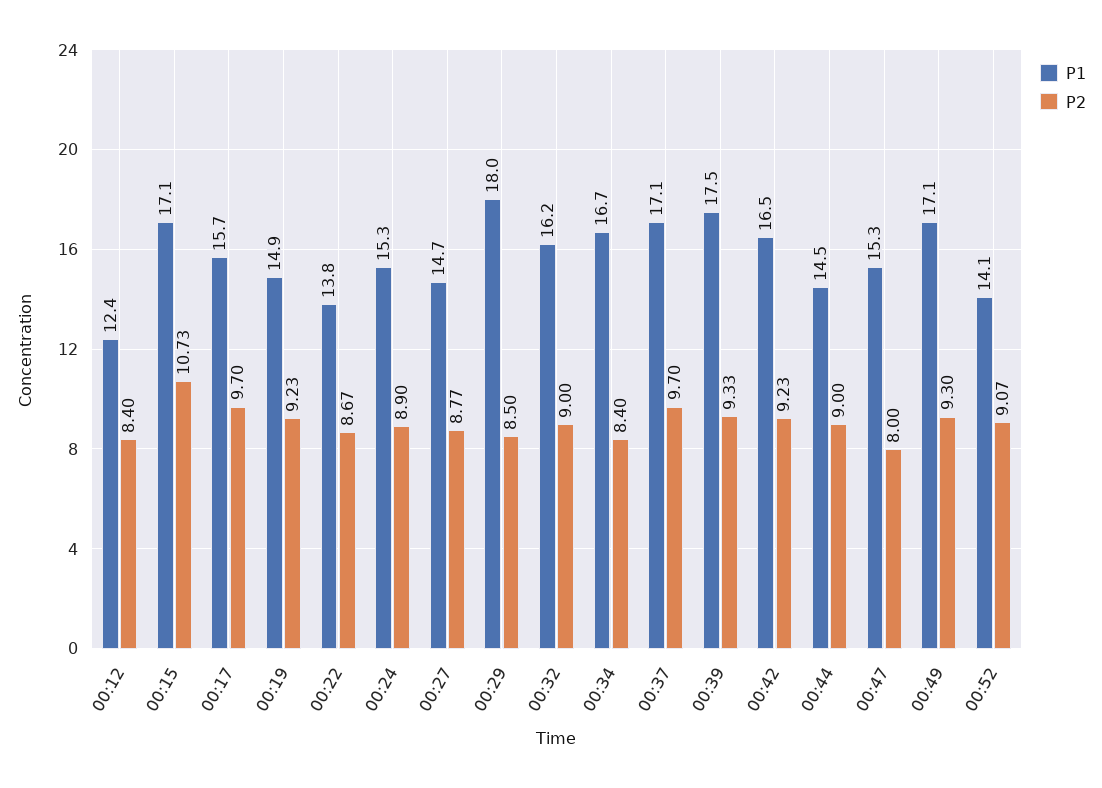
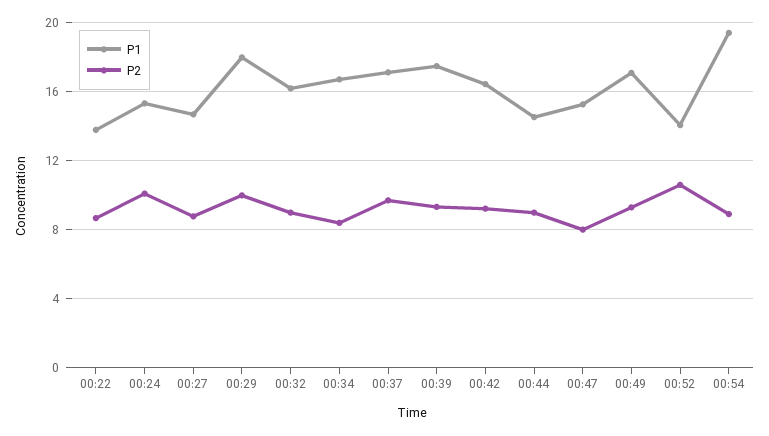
P1, 00:12: 12.4 -> none
P2, 00:12: 8.4 -> none
P1, 00:15: 17.1 -> none
P2, 00:15: 10.73 -> none
P1, 00:17: 15.7 -> none
P2, 00:17: 9.7 -> none
P1, 00:19: 14.9 -> none
P2, 00:19: 9.23 -> none
P2, 00:24: 8.9 -> 10
P2, 00:29: 8.5 -> 10
P2, 00:52: 9.07 -> 10.5
P1, 00:54: none -> 19.5
P2, 00:54: none -> 9

